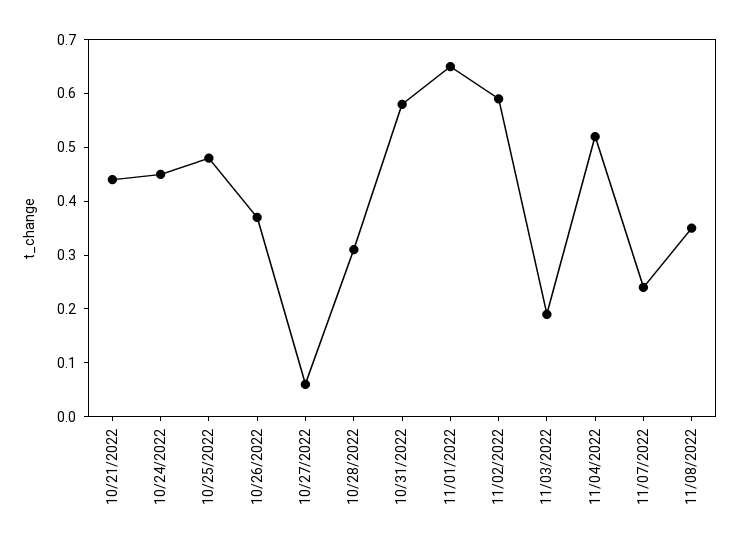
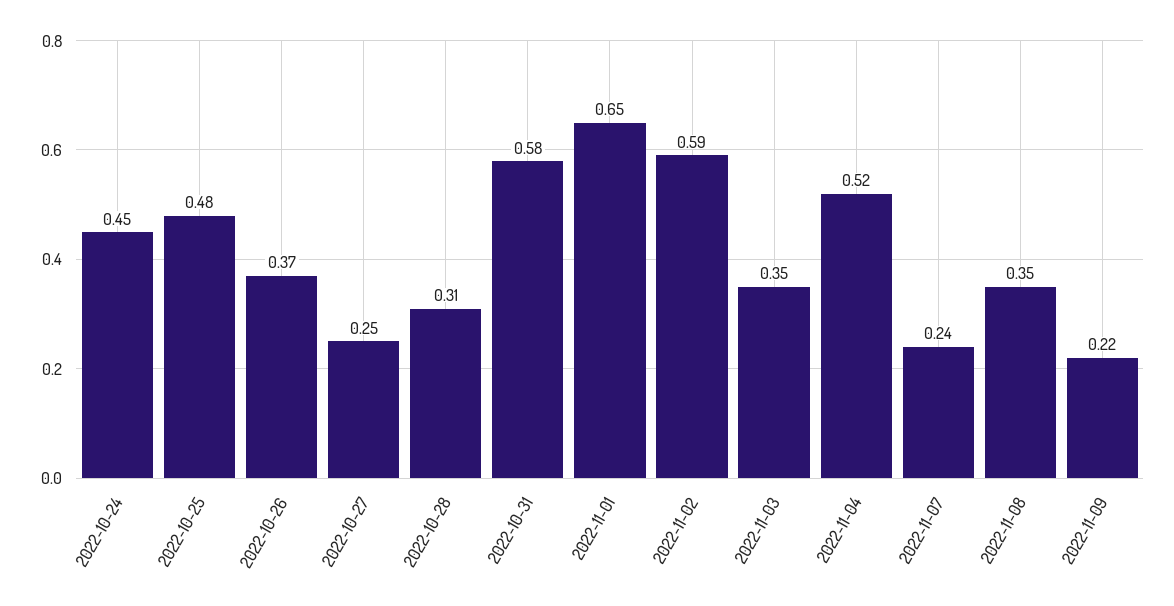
10/21/2022: 0.45 -> none
10/27/2022: 0.05 -> 0.25
11/03/2022: 0.2 -> 0.35
2022-11-09: none -> 0.22

